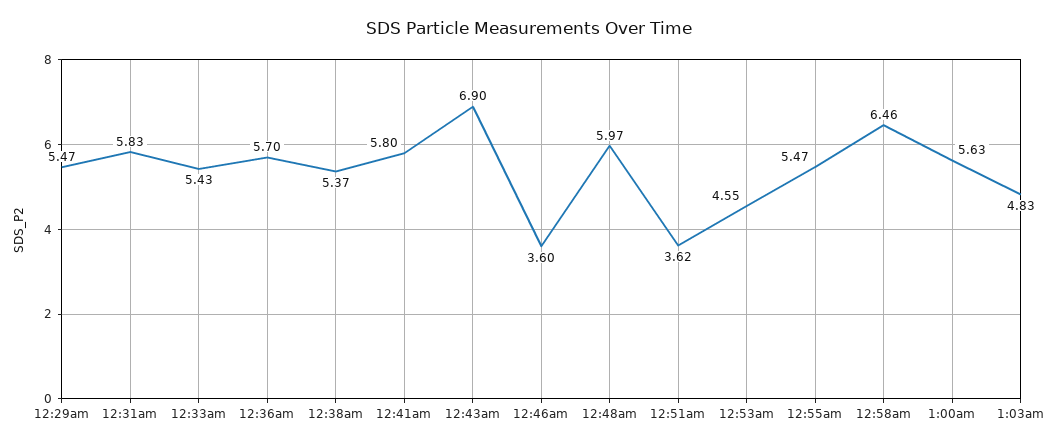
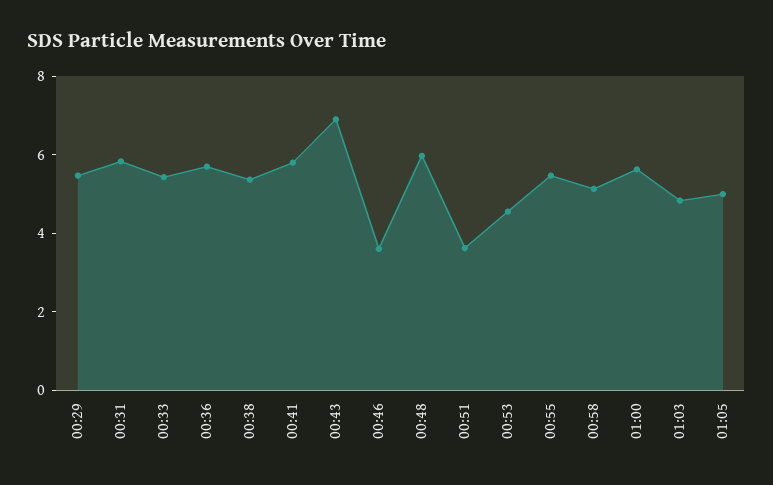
12:58am: 6.46 -> 5
01:05: none -> 5

